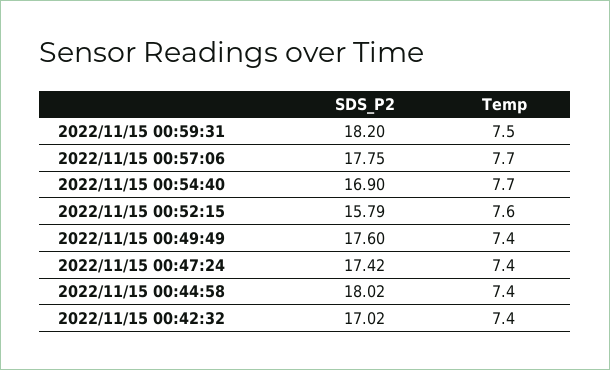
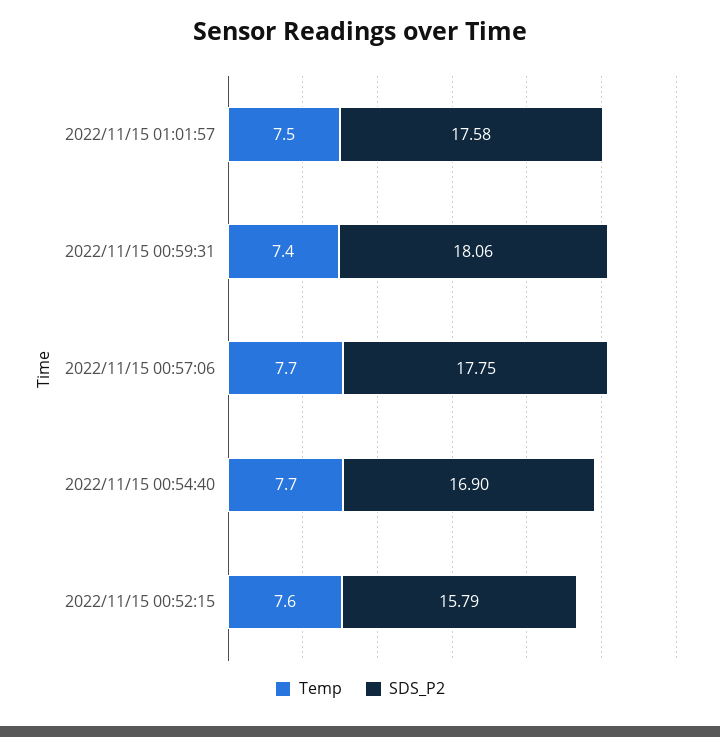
SDS_P2, 2022/11/15 00:59:31: 18.2 -> 18.06
Temp, 2022/11/15 00:59:31: 7.5 -> 7.4
SDS_P2, 2022/11/15 00:49:49: 17.6 -> none
Temp, 2022/11/15 00:49:49: 7.4 -> none
SDS_P2, 2022/11/15 00:47:24: 17.42 -> none
Temp, 2022/11/15 00:47:24: 7.4 -> none
SDS_P2, 2022/11/15 00:44:58: 18.02 -> none
Temp, 2022/11/15 00:44:58: 7.4 -> none
SDS_P2, 2022/11/15 00:42:32: 17.02 -> none
Temp, 2022/11/15 00:42:32: 7.4 -> none
Temp, 2022/11/15 01:01:57: none -> 7.5
SDS_P2, 2022/11/15 01:01:57: none -> 17.58

